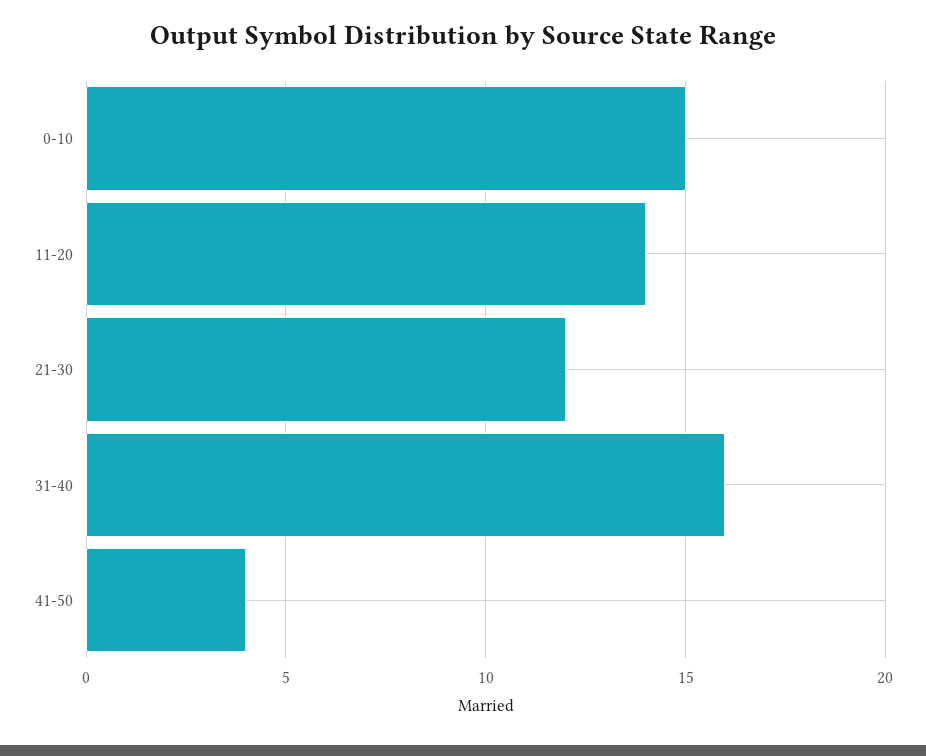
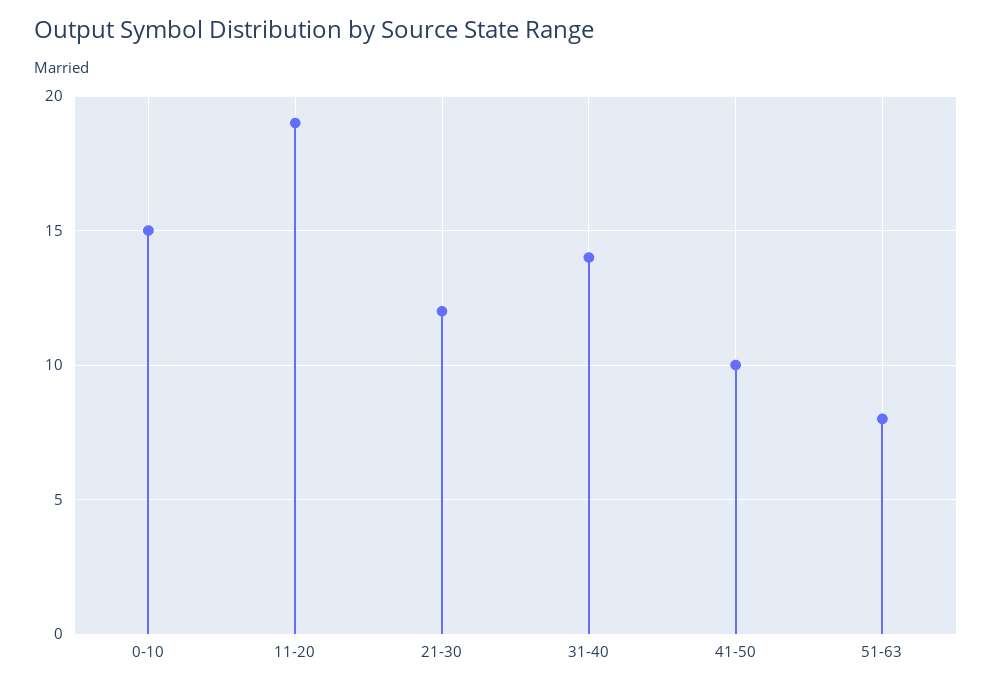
11-20: 14 -> 19
31-40: 16 -> 14
41-50: 4 -> 10
51-63: none -> 8

